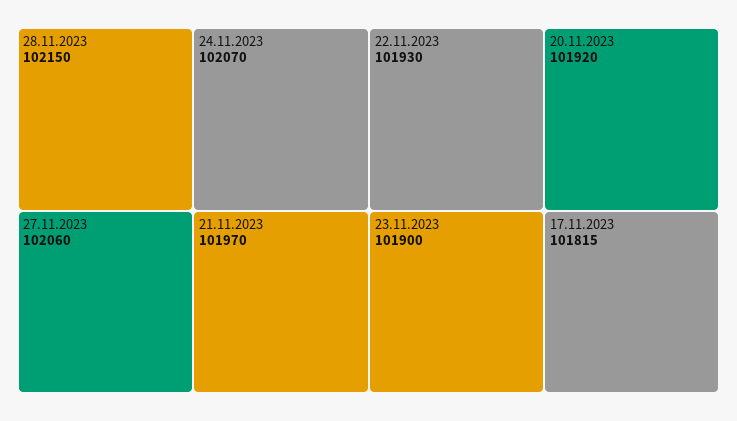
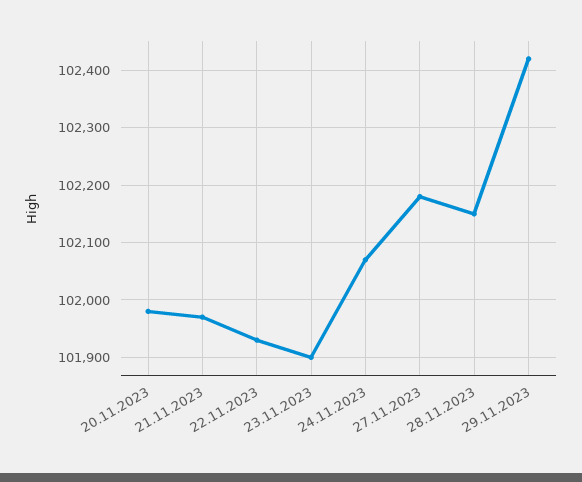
27.11.2023: 102060 -> 102180
20.11.2023: 101920 -> 101980
17.11.2023: 101815 -> none
29.11.2023: none -> 102420

